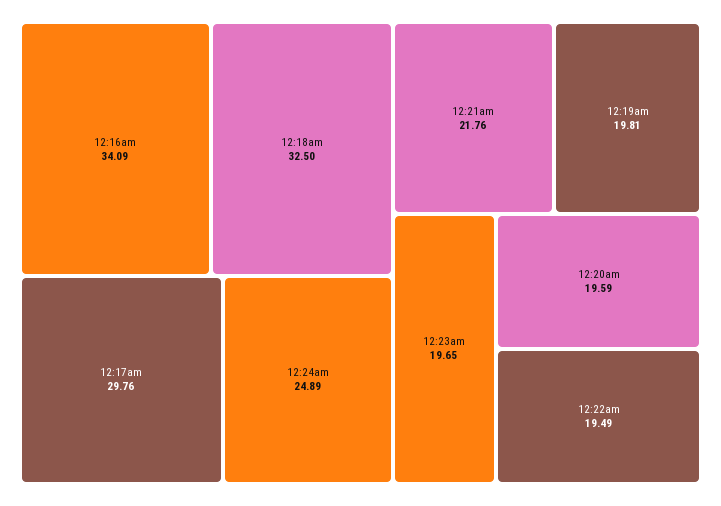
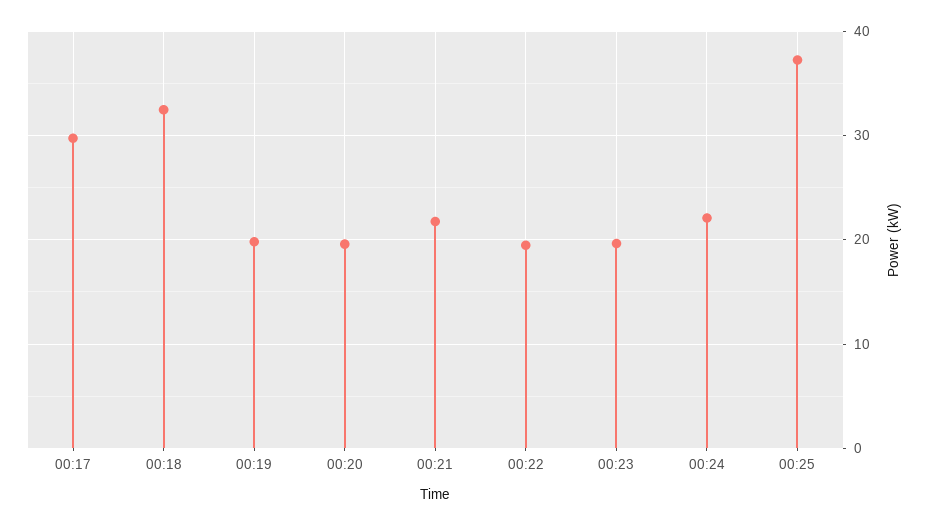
12:16am: 34.09 -> none
12:24am: 24.89 -> 22
00:25: none -> 37

